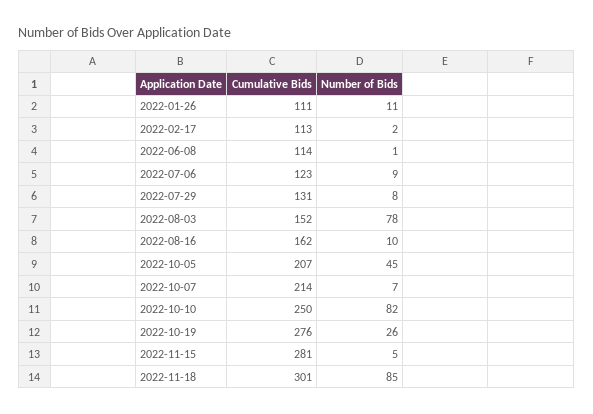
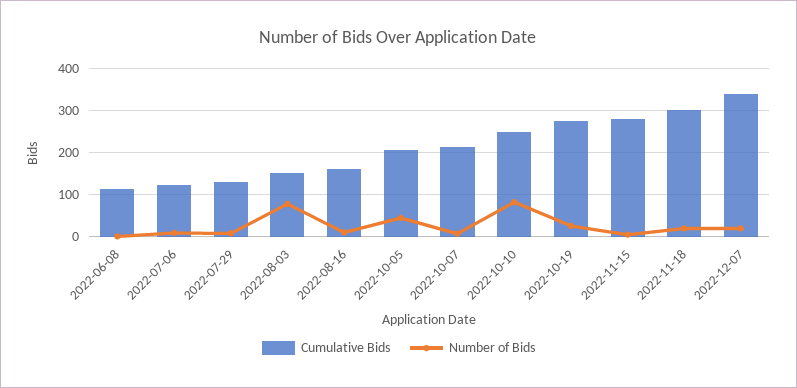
Cumulative Bids, 2022-01-26: 111 -> none
Number of Bids, 2022-01-26: 11 -> none
Cumulative Bids, 2022-02-17: 113 -> none
Number of Bids, 2022-02-17: 2 -> none
Number of Bids, 2022-11-18: 85 -> 20
Cumulative Bids, 2022-12-07: none -> 340
Number of Bids, 2022-12-07: none -> 20

